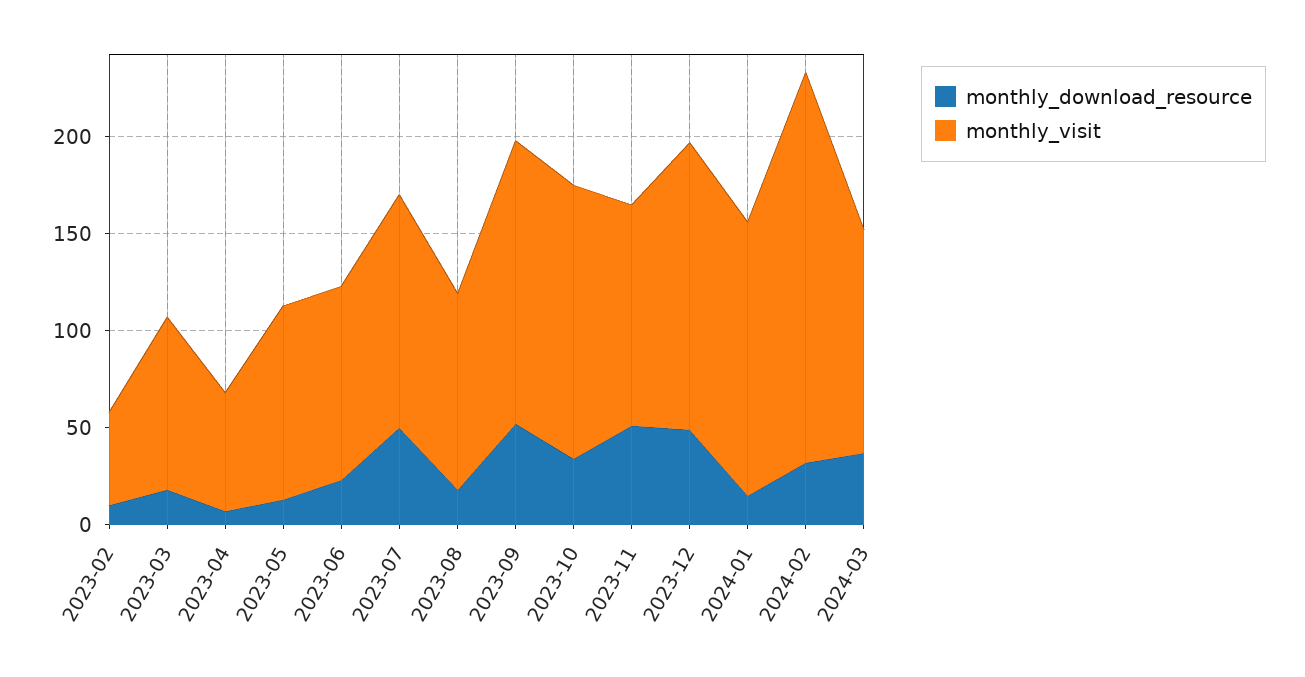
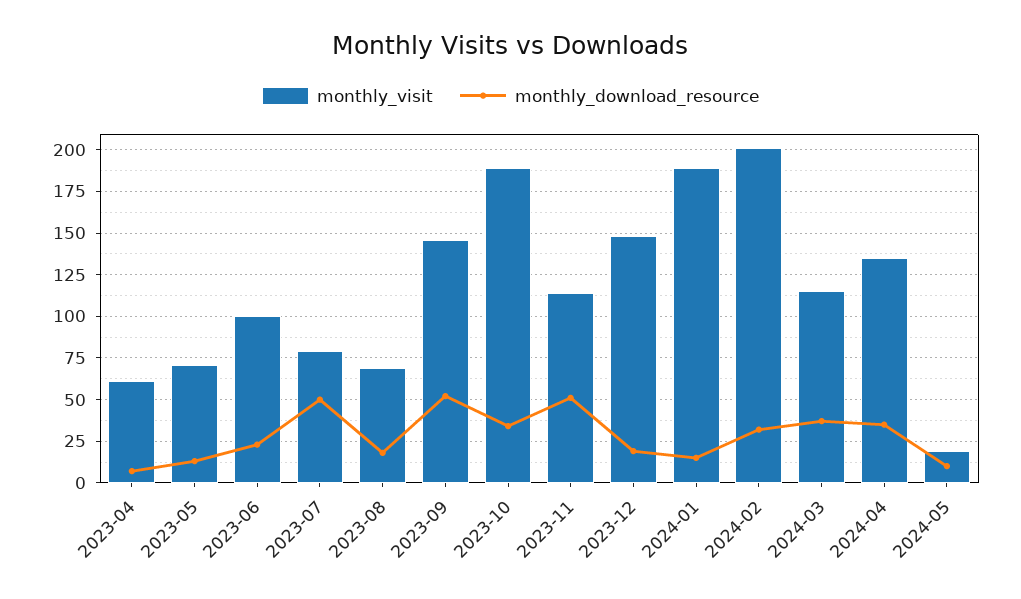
monthly_download_resource, 2023-02: 10 -> none
monthly_visit, 2023-02: 50 -> none
monthly_download_resource, 2023-03: 20 -> none
monthly_visit, 2023-03: 90 -> none
monthly_visit, 2023-05: 100 -> 70
monthly_visit, 2023-07: 120 -> 80
monthly_visit, 2023-08: 100 -> 70
monthly_visit, 2023-10: 140 -> 190
monthly_download_resource, 2023-12: 50 -> 20
monthly_visit, 2024-01: 140 -> 190
monthly_visit, 2024-04: none -> 135
monthly_download_resource, 2024-04: none -> 35
monthly_visit, 2024-05: none -> 20
monthly_download_resource, 2024-05: none -> 10

